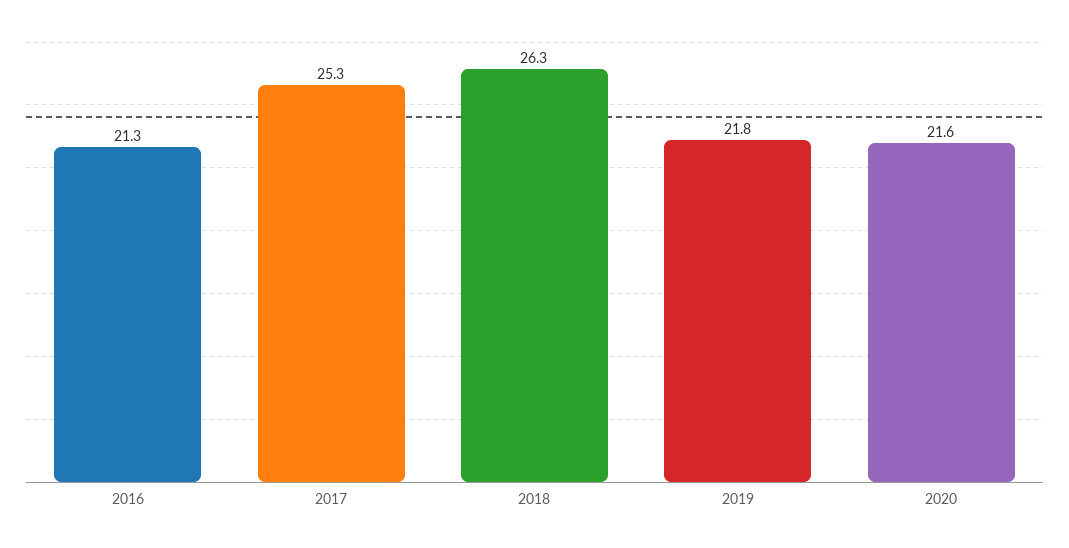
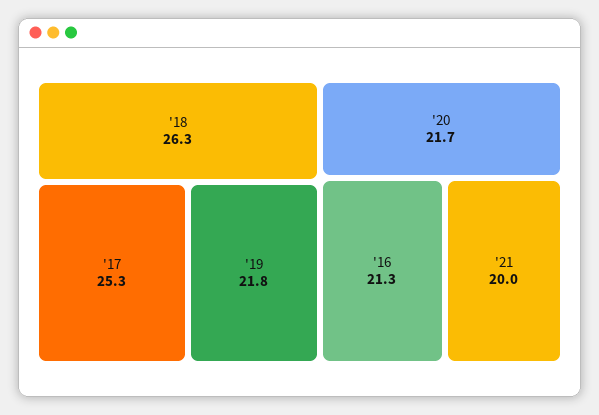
2020: 21.6 -> 21.7
'21: none -> 20

